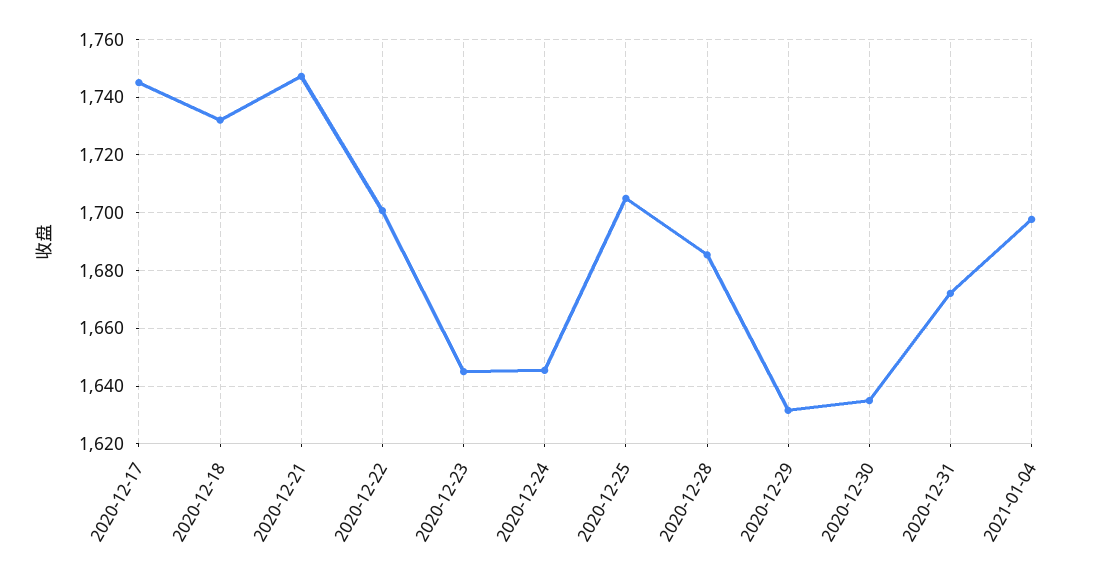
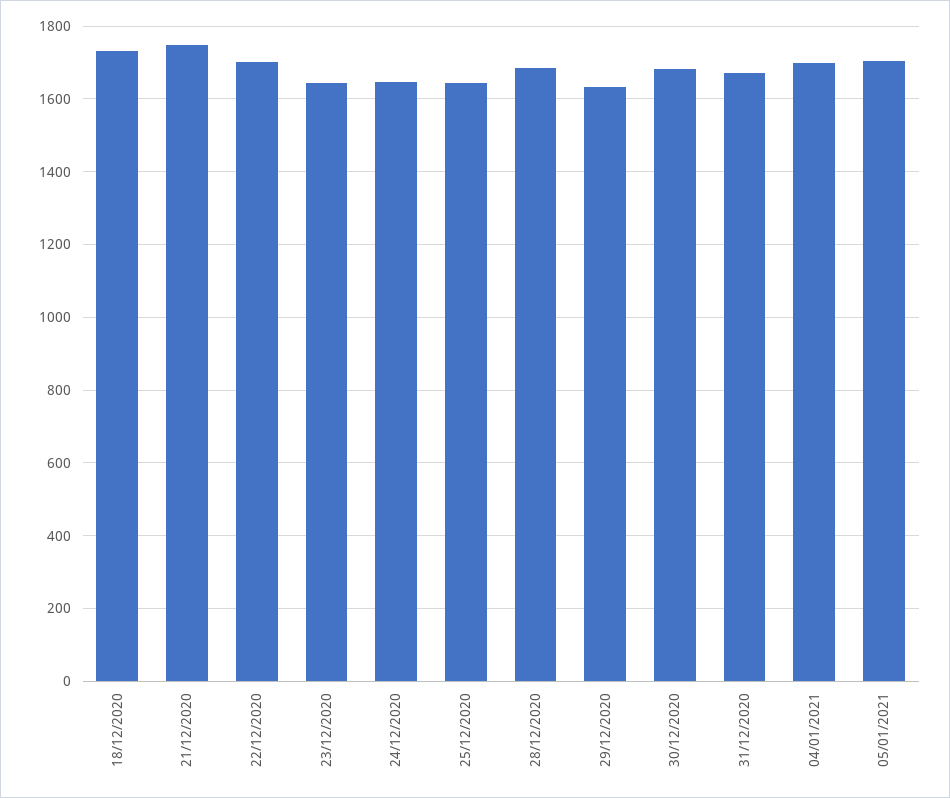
2020-12-17: 1745 -> none
2020-12-25: 1705 -> 1640
2020-12-30: 1635 -> 1680
05/01/2021: none -> 1700

